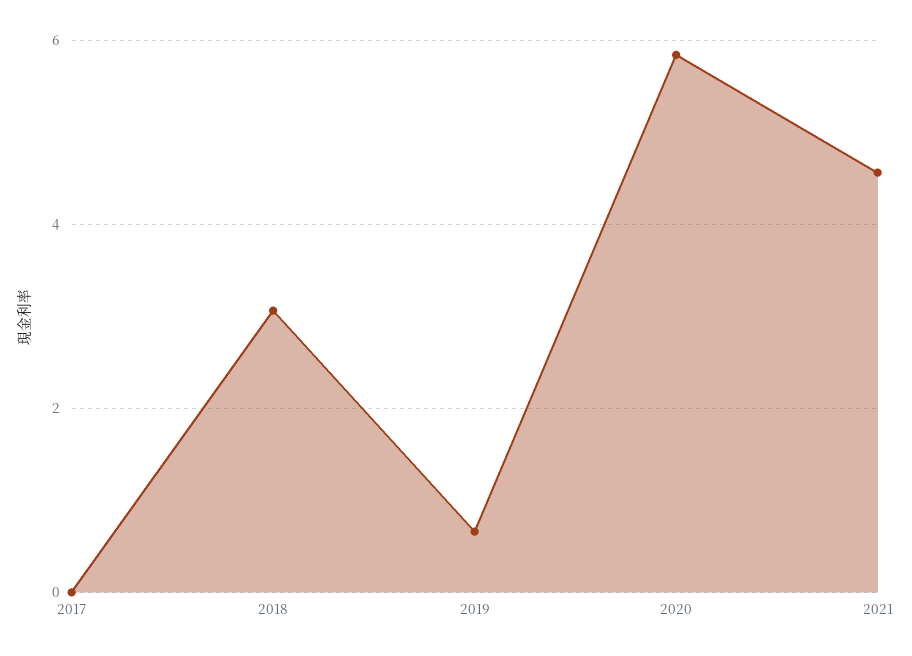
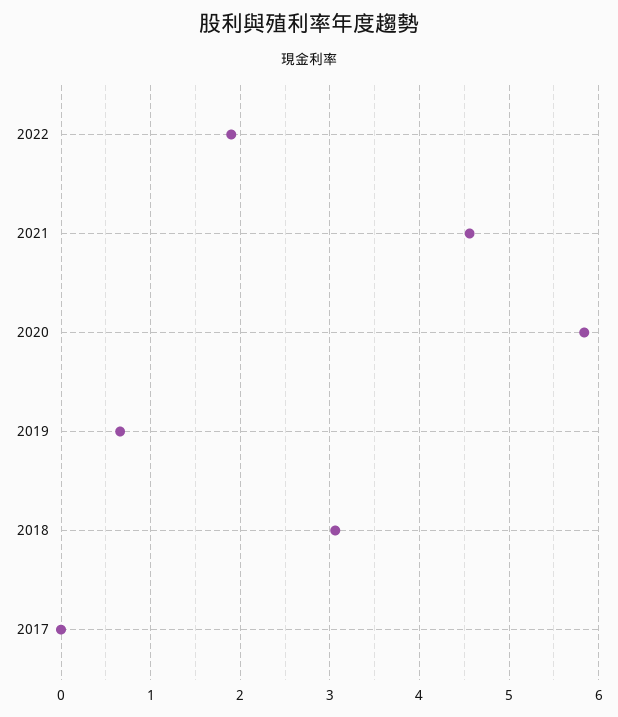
2022: none -> 1.9

